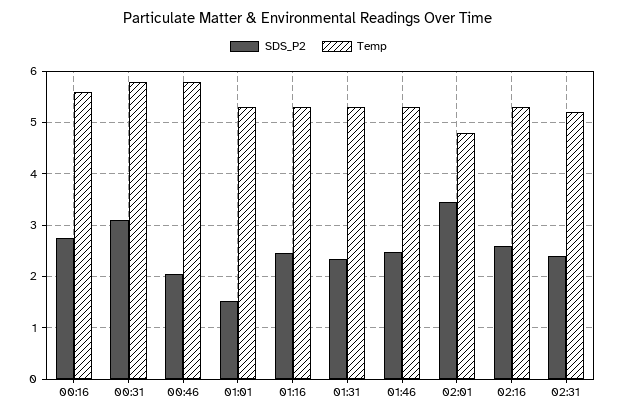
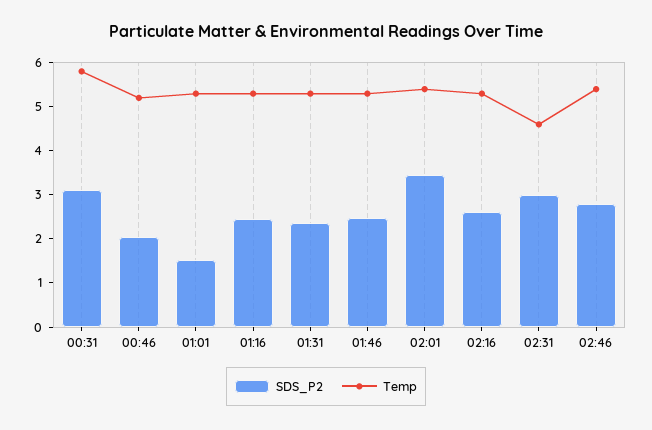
SDS_P2, 00:16: 2.8 -> none
Temp, 00:16: 5.6 -> none
Temp, 00:46: 5.8 -> 5.2
Temp, 02:01: 4.8 -> 5.4
SDS_P2, 02:31: 2.4 -> 3
Temp, 02:31: 5.2 -> 4.6
SDS_P2, 02:46: none -> 2.8
Temp, 02:46: none -> 5.4

